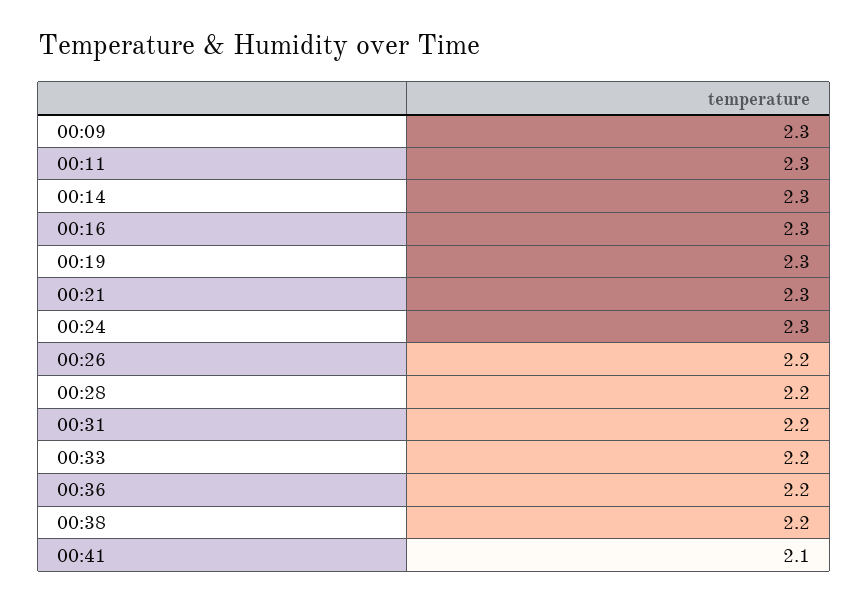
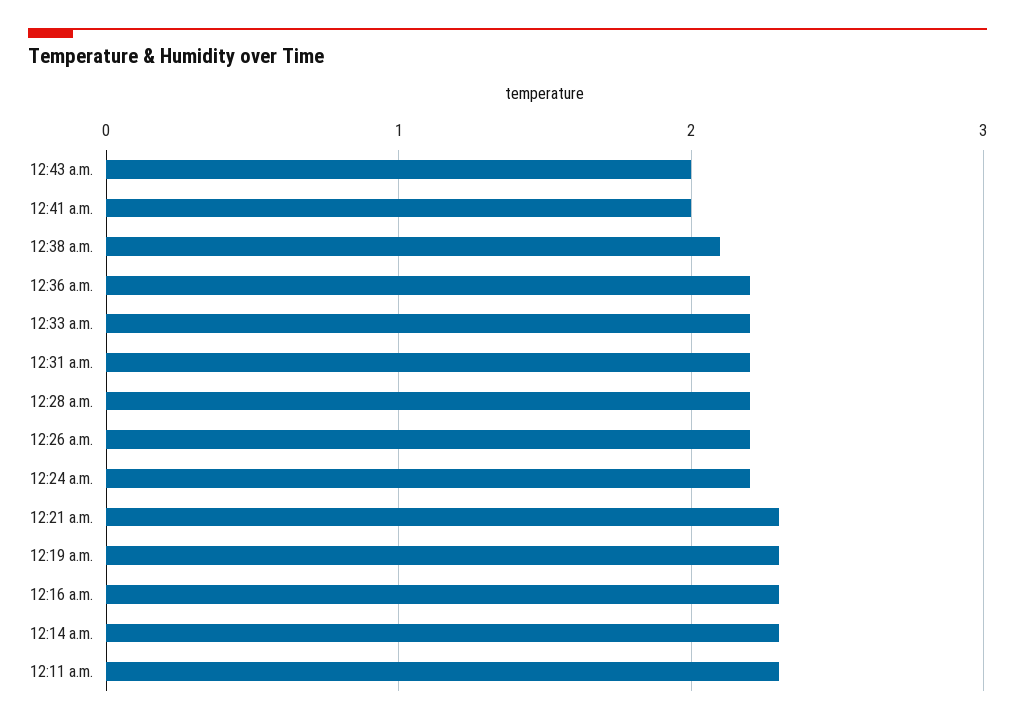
00:09: 2.3 -> none
00:24: 2.3 -> 2.2
00:38: 2.2 -> 2.1
00:41: 2.1 -> 2
12:43 a.m.: none -> 2

